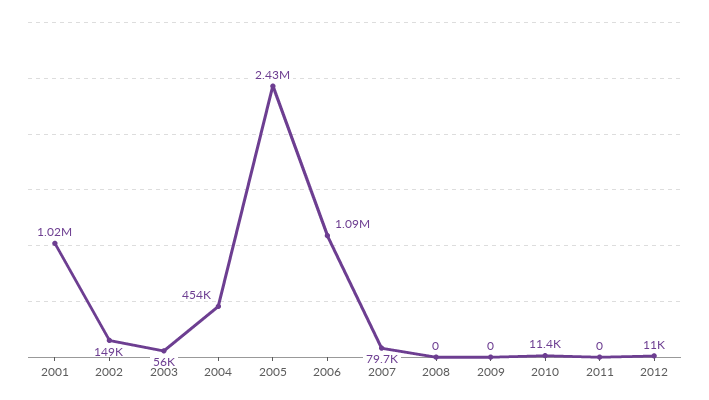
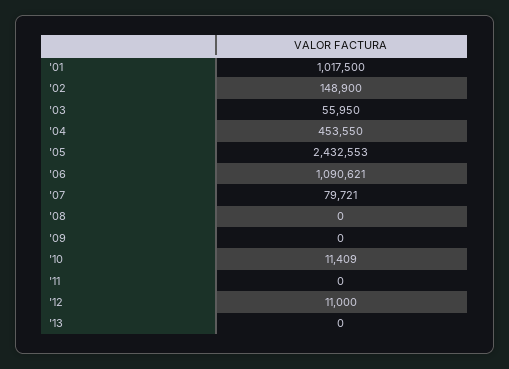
'13: none -> 0

